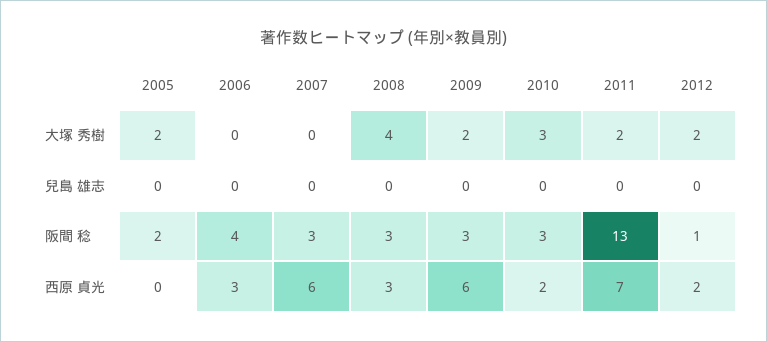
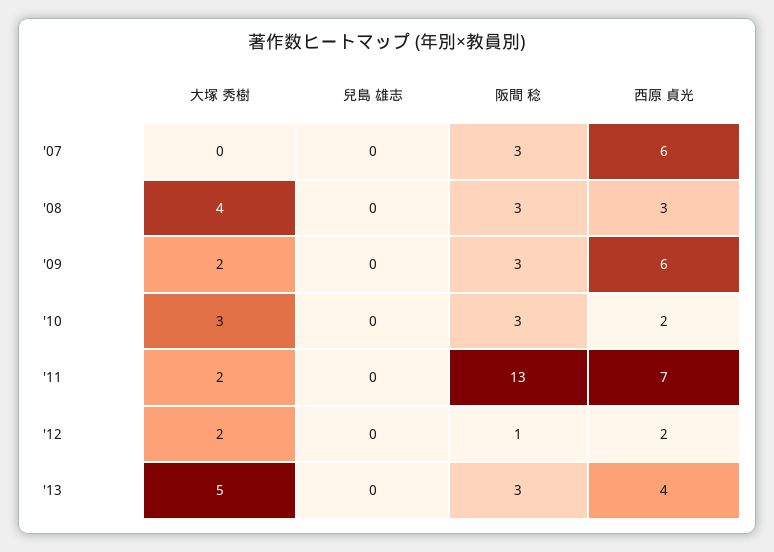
2005, 大塚 秀樹: 2 -> none
2006, 大塚 秀樹: 0 -> none
2005, 兒島 雄志: 0 -> none
2006, 兒島 雄志: 0 -> none
2005, 阪間 稔: 2 -> none
2006, 阪間 稔: 4 -> none
2005, 西原 貞光: 0 -> none
2006, 西原 貞光: 3 -> none
'13, 大塚 秀樹: none -> 5
'13, 兒島 雄志: none -> 0
'13, 阪間 稔: none -> 3
'13, 西原 貞光: none -> 4

